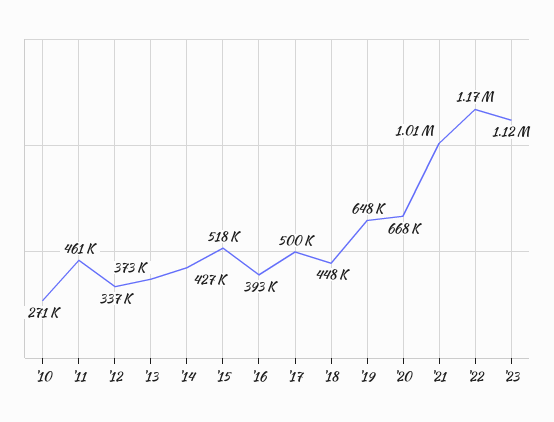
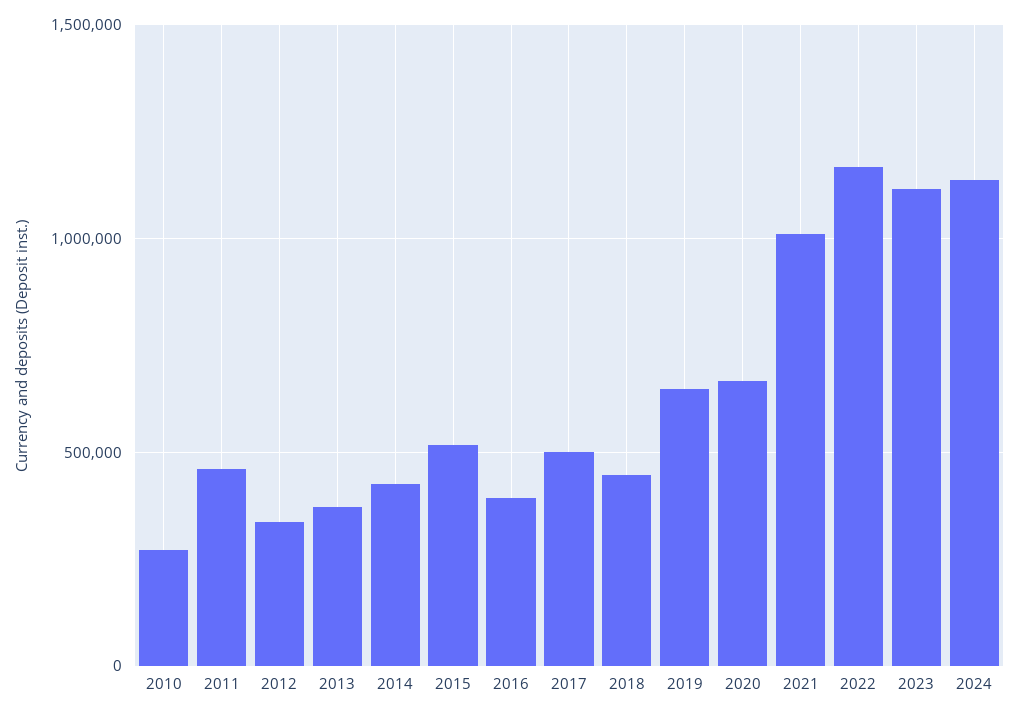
2024: none -> 1150000

